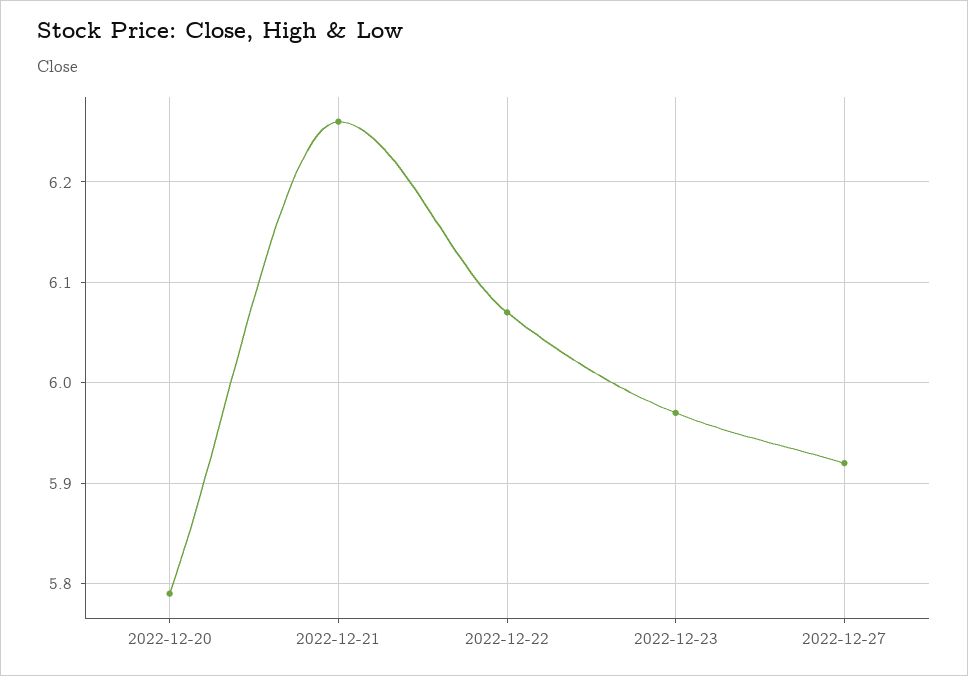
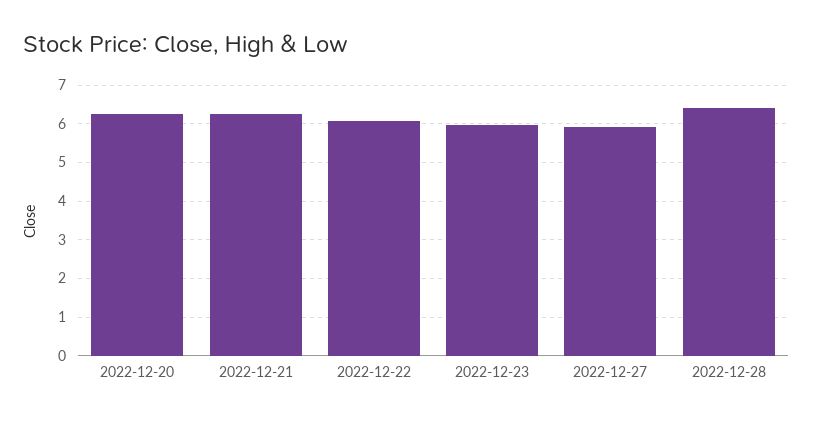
2022-12-20: 5.79 -> 6.2
2022-12-28: none -> 6.4

